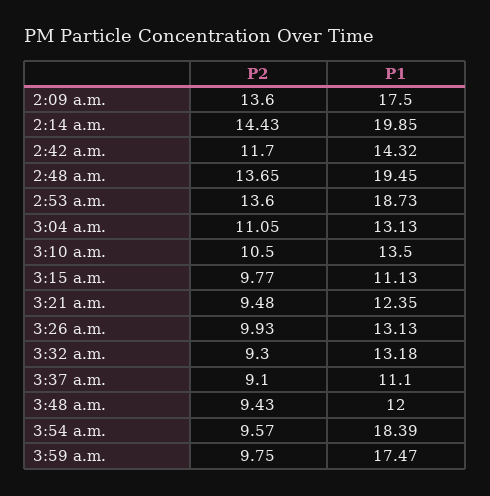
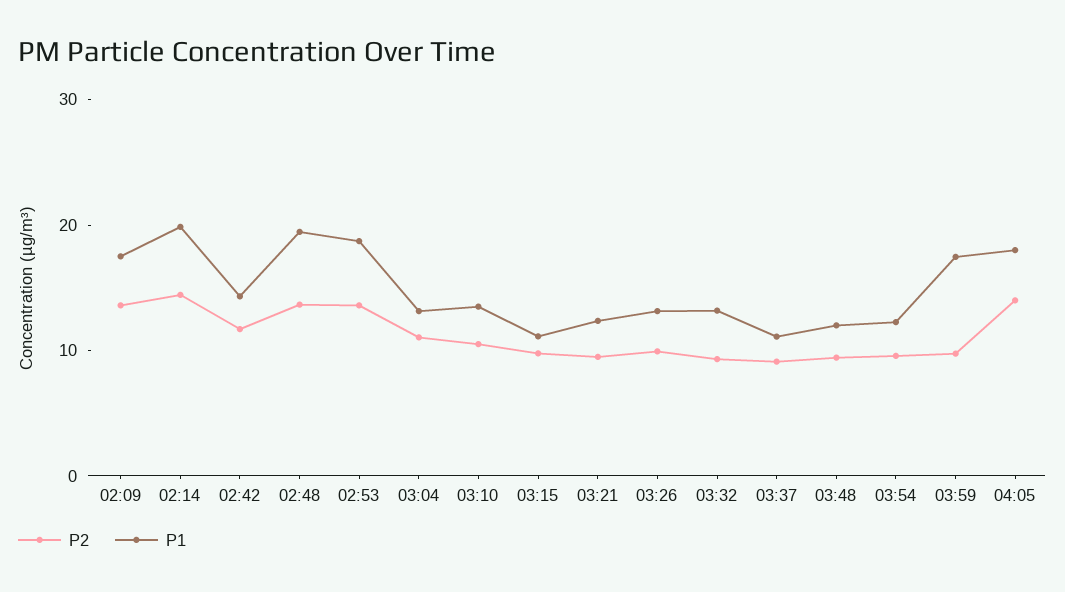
P1, 3:54 a.m.: 18.39 -> 12
P2, 04:05: none -> 14
P1, 04:05: none -> 18

